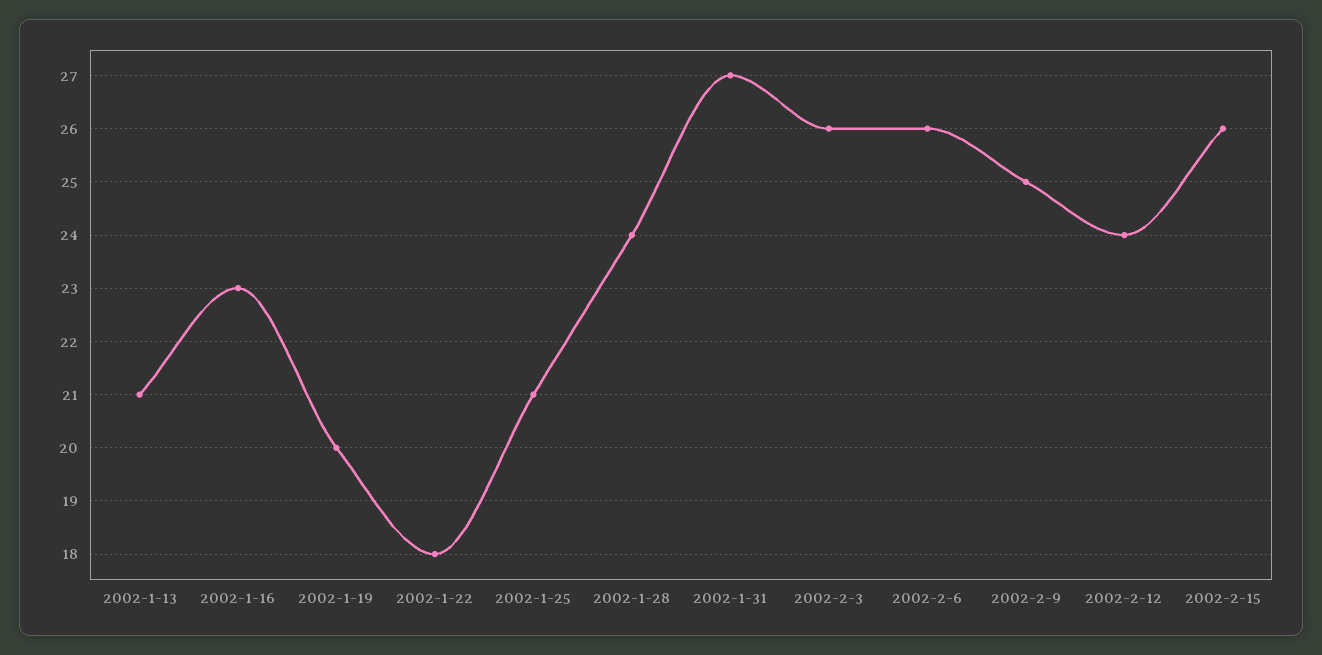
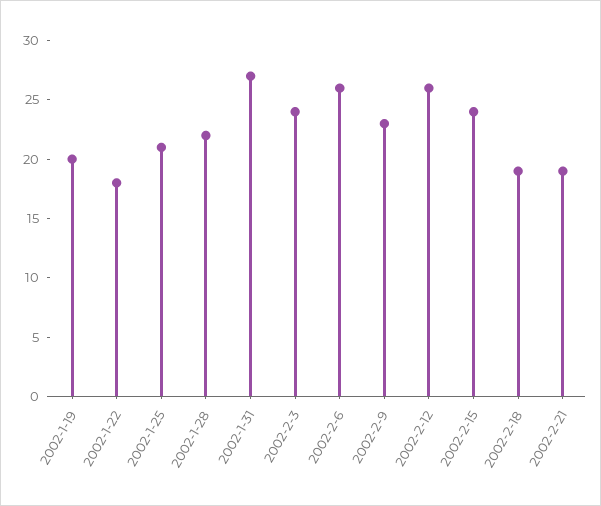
2002-1-13: 21 -> none
2002-1-16: 23 -> none
2002-1-28: 24 -> 22
2002-2-3: 26 -> 24
2002-2-9: 25 -> 23
2002-2-12: 24 -> 26
2002-2-15: 26 -> 24
2002-2-18: none -> 19
2002-2-21: none -> 19

